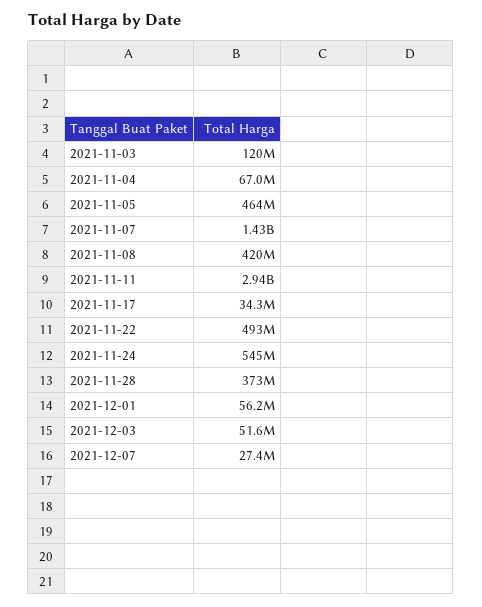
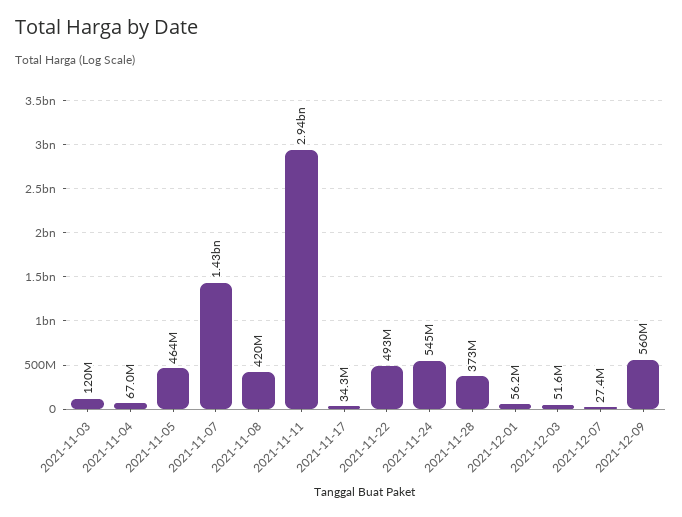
2021-12-09: none -> 560000000

